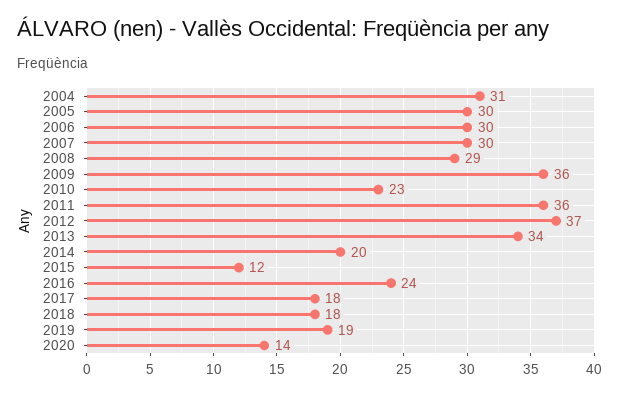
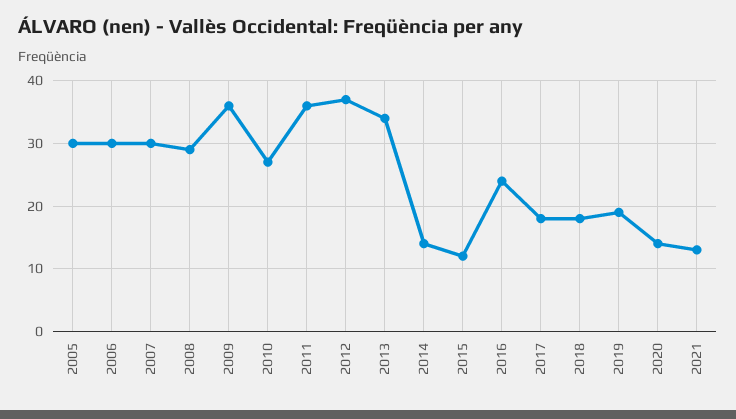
2004: 31 -> none
2010: 23 -> 27
2014: 20 -> 14
2021: none -> 13

